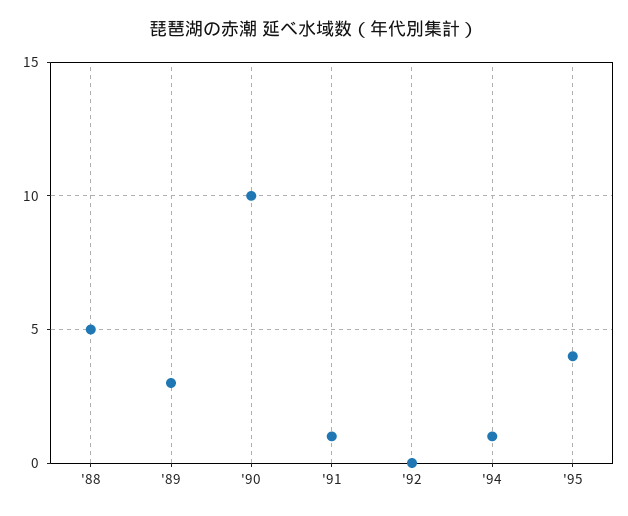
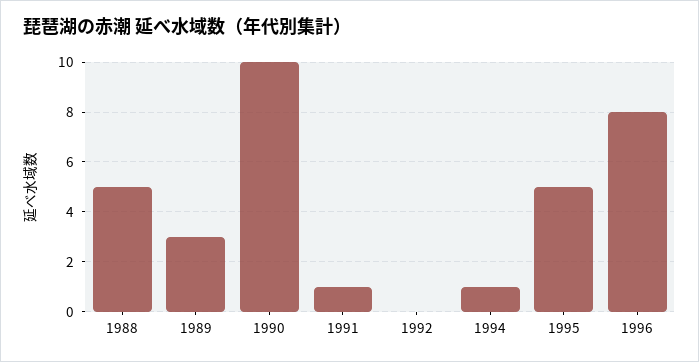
'95: 4 -> 5
1996: none -> 8

